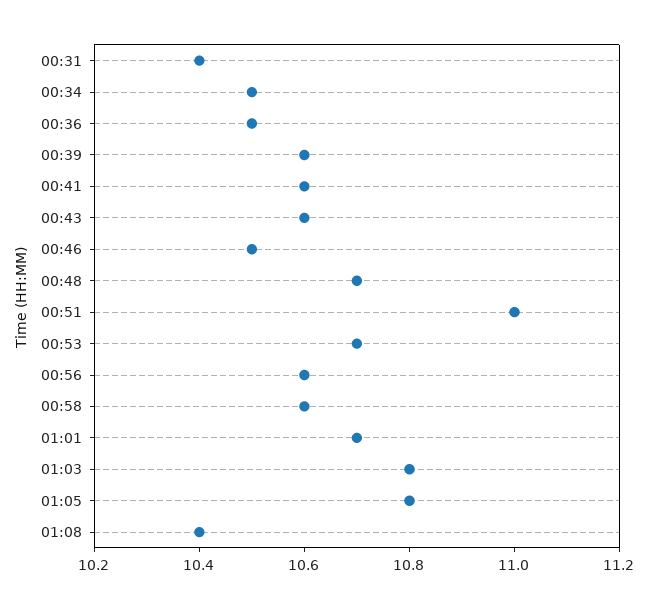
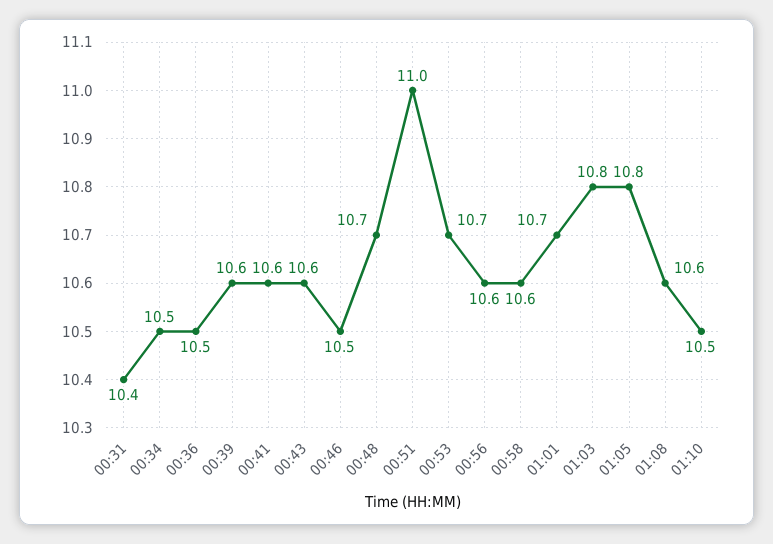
01:08: 10.4 -> 10.6
01:10: none -> 10.5

